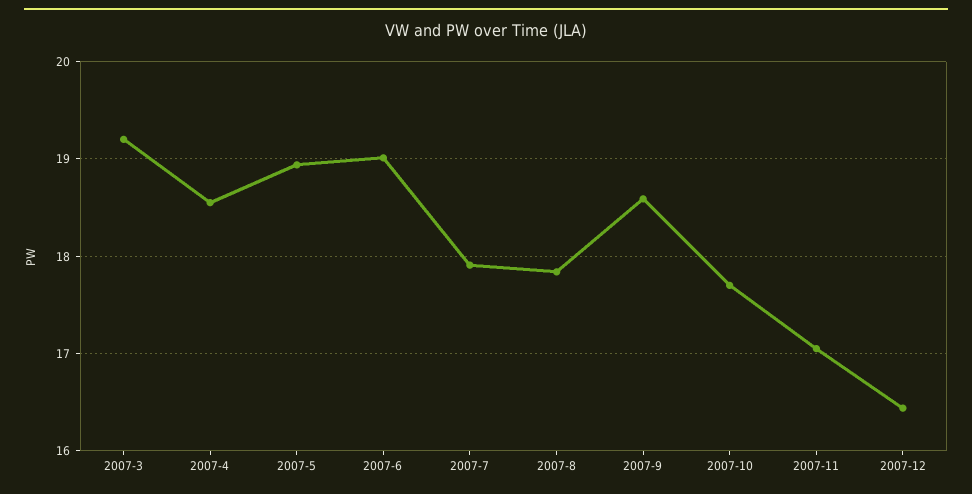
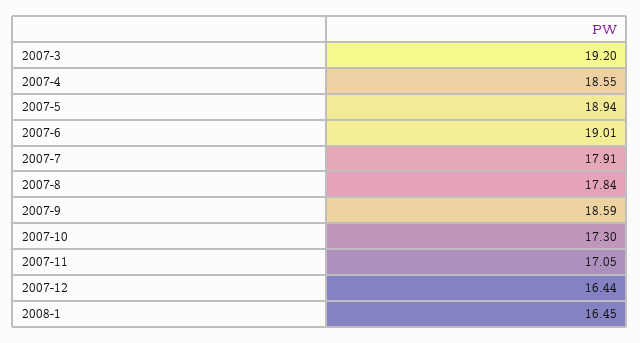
2007-10: 17.7 -> 17.3
2008-1: none -> 16.45

